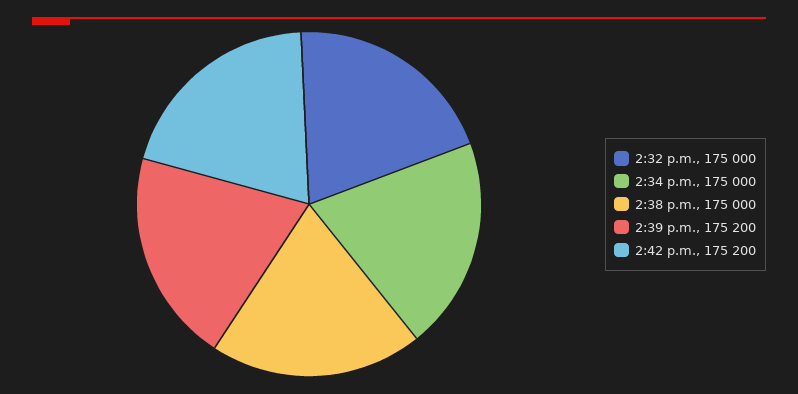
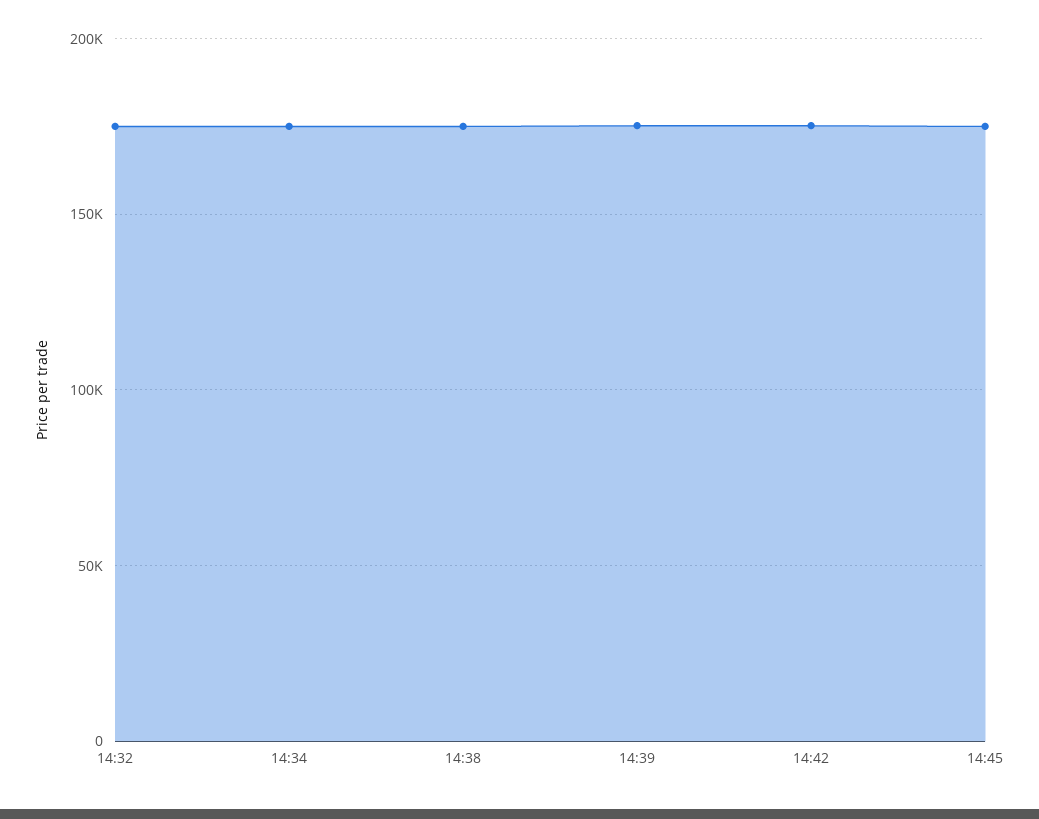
14:45: none -> 175000

